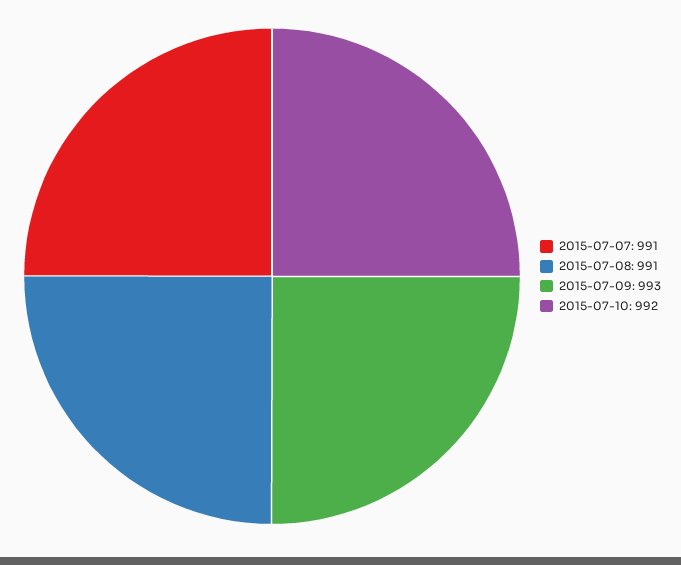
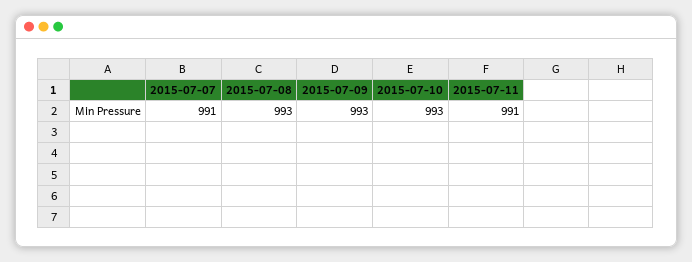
2015-07-08: 991 -> 993
2015-07-10: 992 -> 993
2015-07-11: none -> 991

